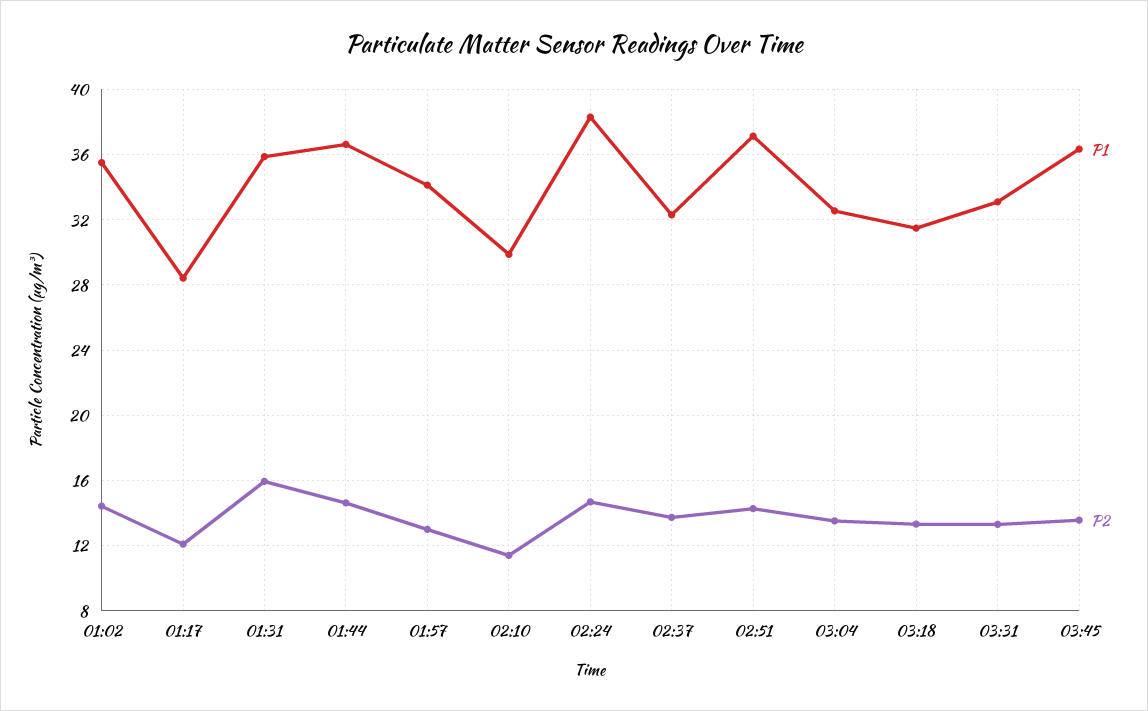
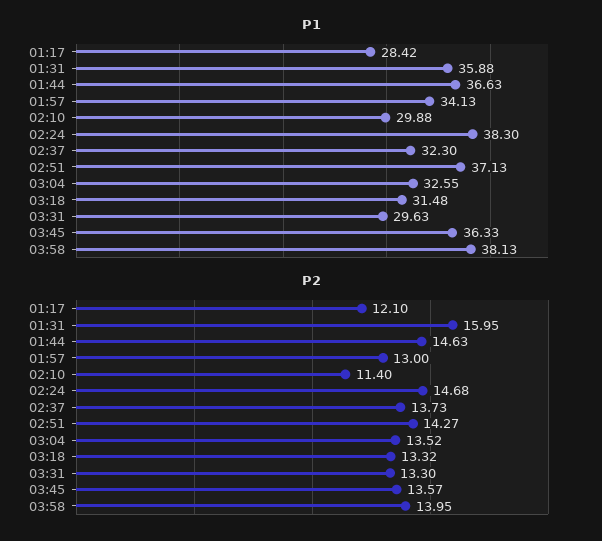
P1, 01:02: 35.5 -> none
P2, 01:02: 14.5 -> none
P1, 03:31: 33 -> 29.63
P1, 03:58: none -> 38.13
P2, 03:58: none -> 13.95

